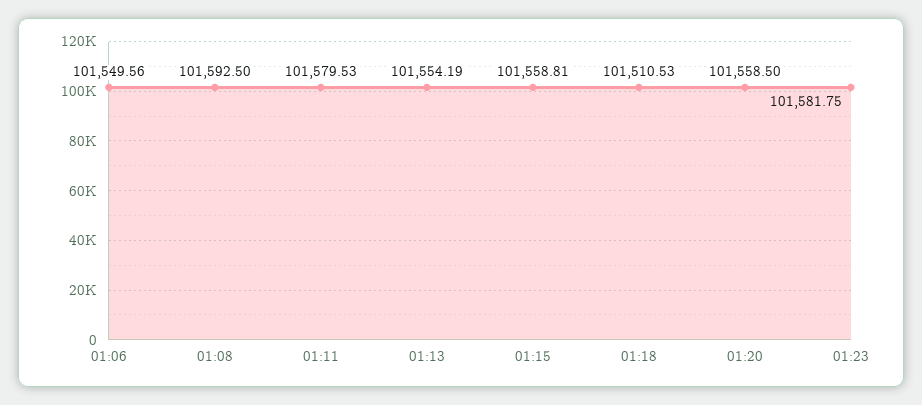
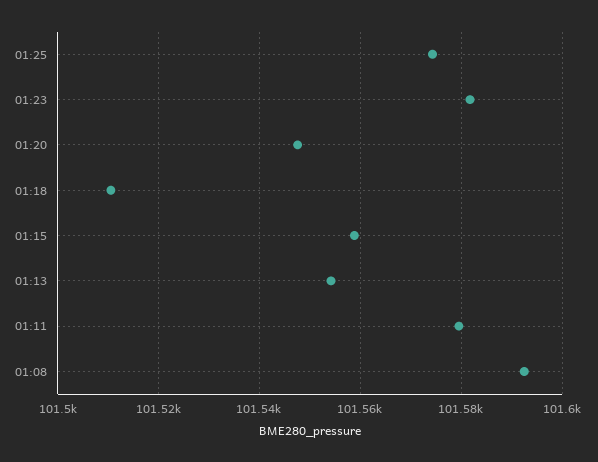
01:06: 101549.56 -> none
01:20: 101558.5 -> 101548
01:25: none -> 101574

